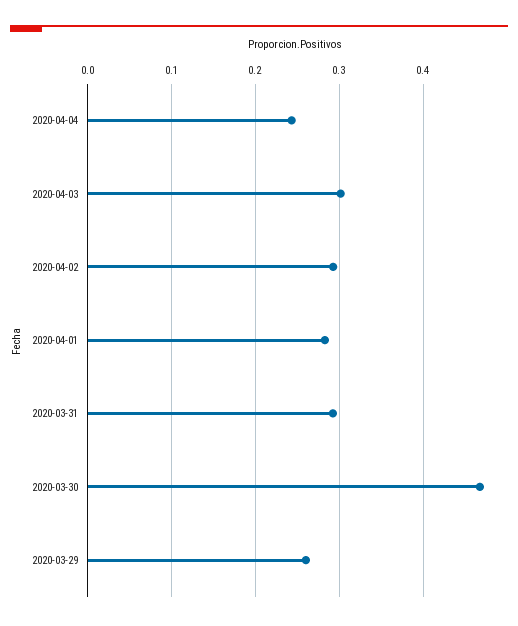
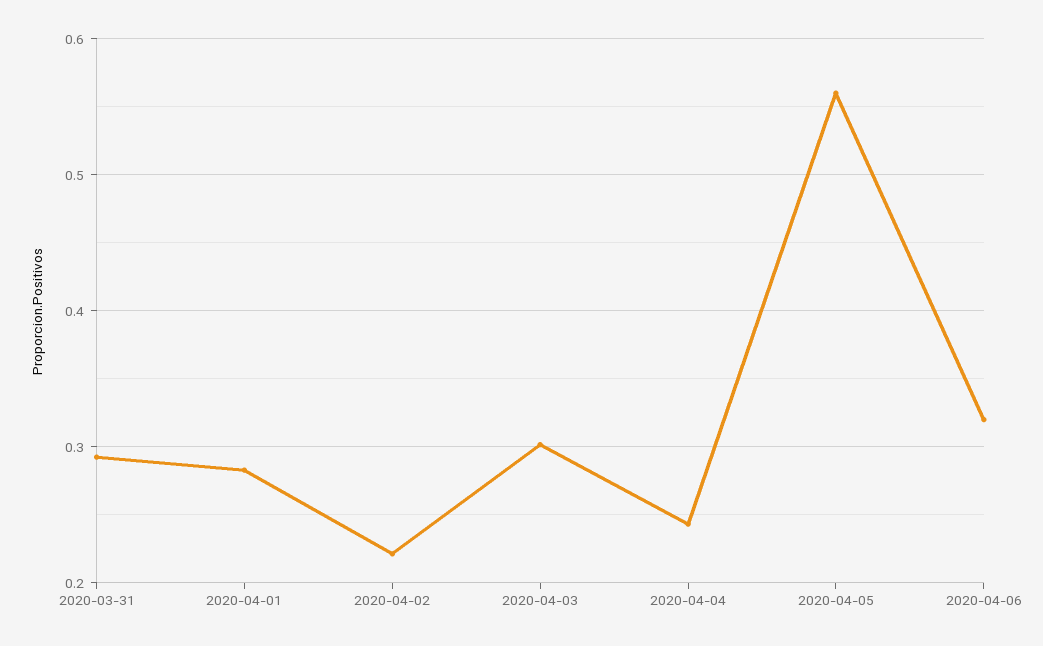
2020-04-02: 0.29 -> 0.22
2020-03-30: 0.47 -> none
2020-03-29: 0.26 -> none
2020-04-05: none -> 0.56
2020-04-06: none -> 0.32

